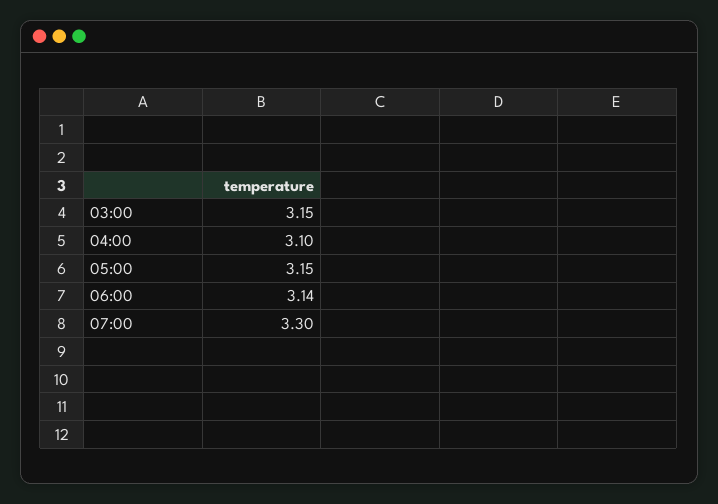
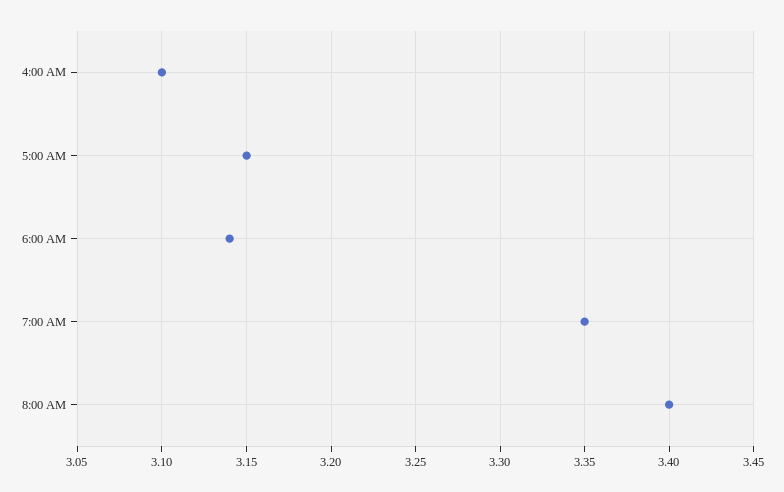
03:00: 3.15 -> none
07:00: 3.3 -> 3.35
8:00 AM: none -> 3.4

